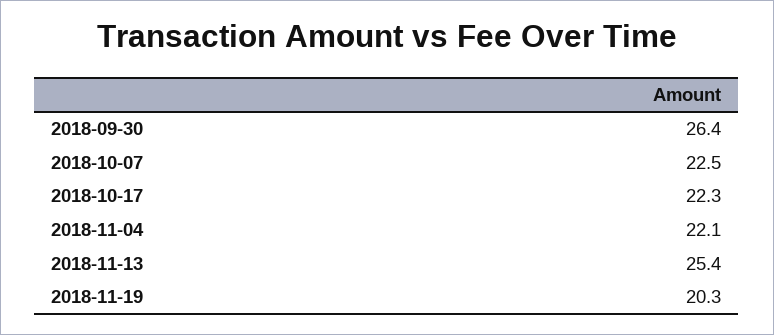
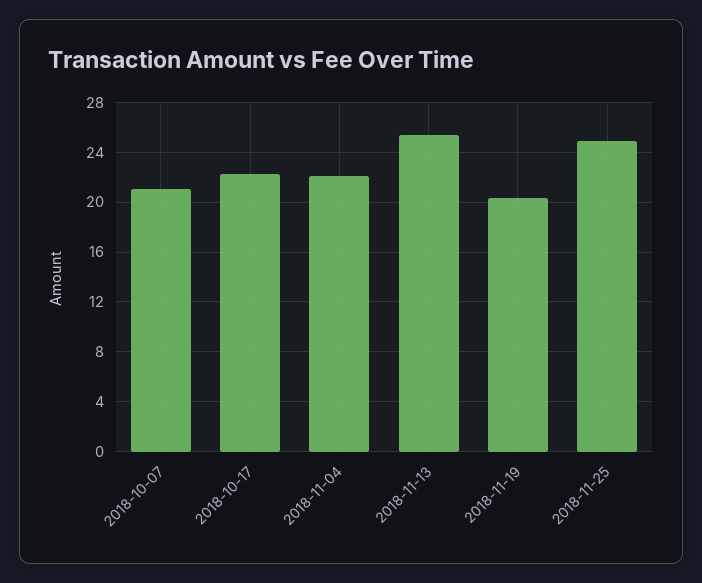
2018-09-30: 26.4 -> none
2018-10-07: 22.5 -> 21
2018-11-25: none -> 25

